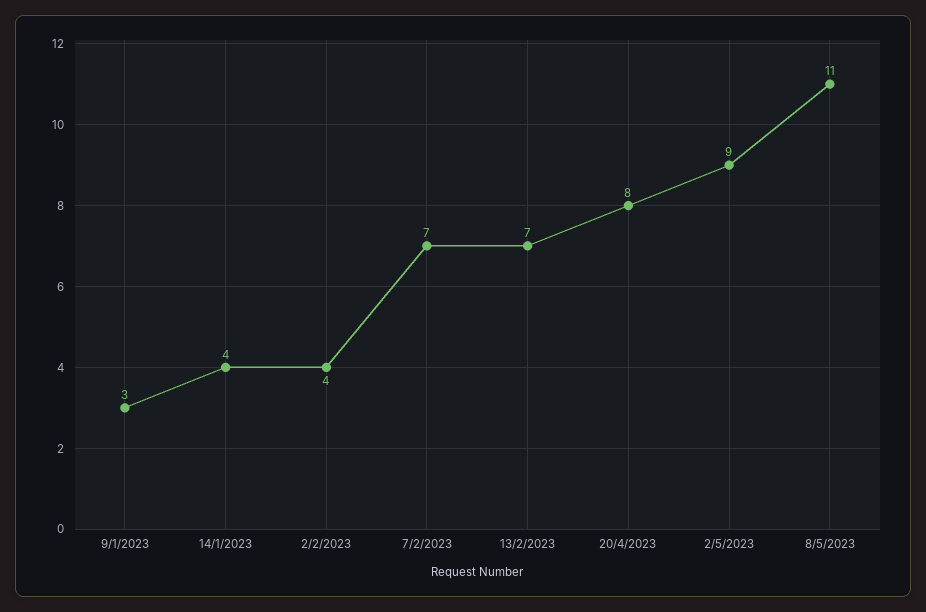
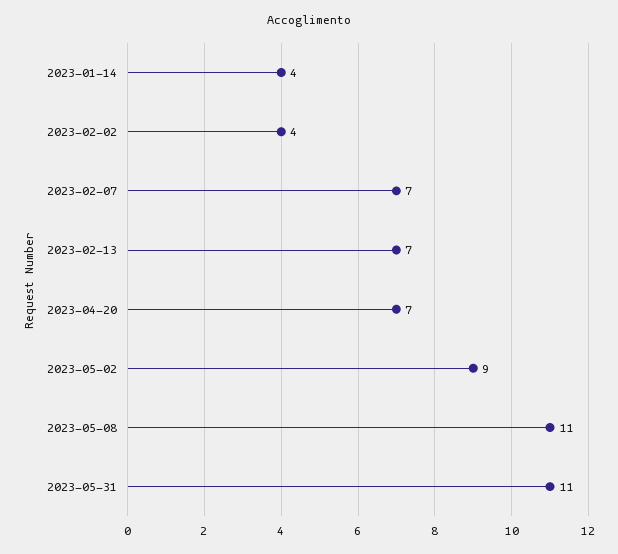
9/1/2023: 3 -> none
20/4/2023: 8 -> 7
2023-05-31: none -> 11

